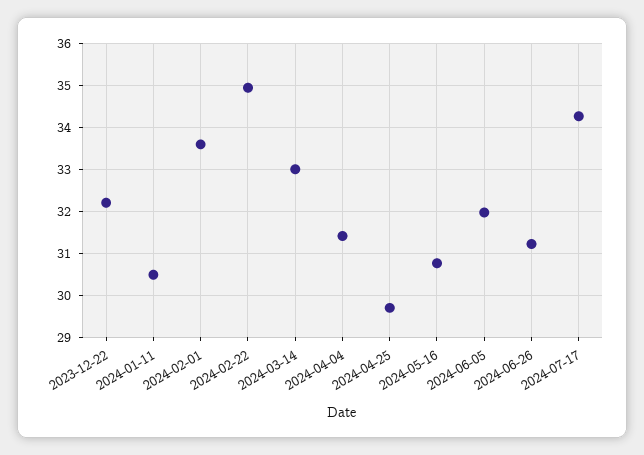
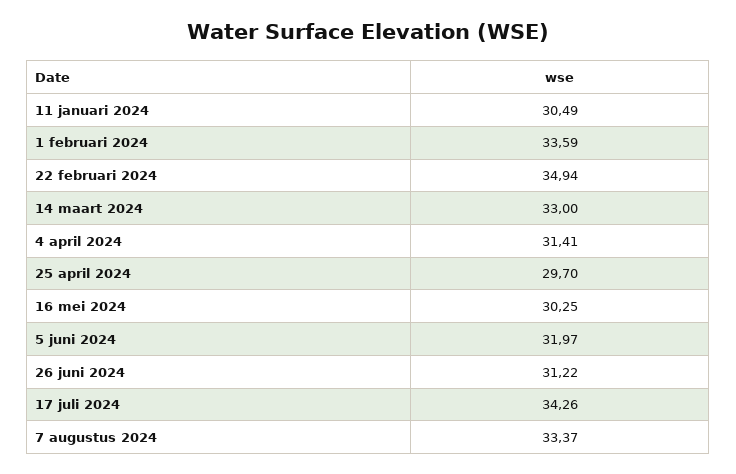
2023-12-22: 32.2 -> none
2024-05-16: 30.8 -> 30.25
7 augustus 2024: none -> 33.37

